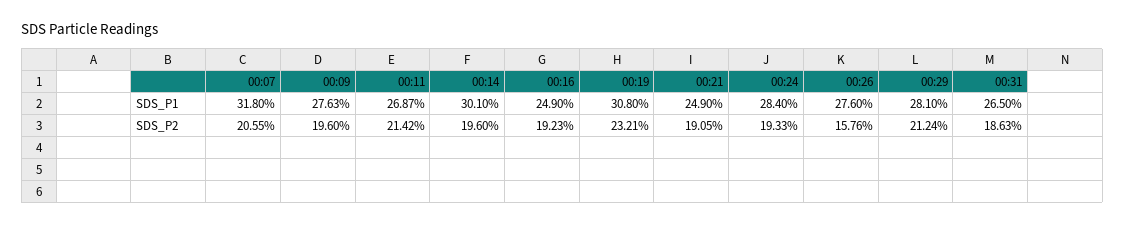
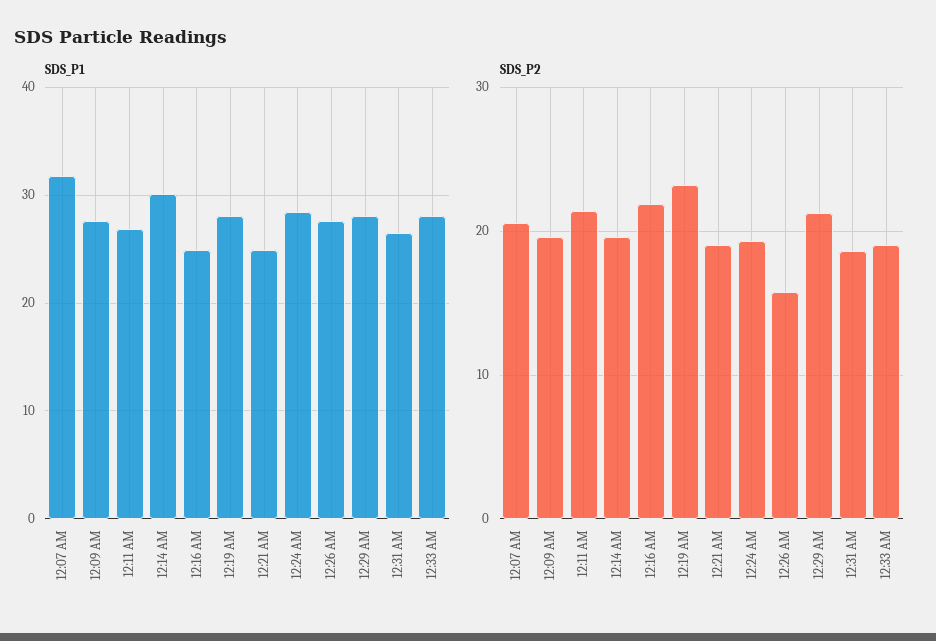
SDS_P1, 00:19: 30.8 -> 28
SDS_P2, 00:16: 19.23 -> 22
SDS_P1, 12:33 AM: none -> 28
SDS_P2, 12:33 AM: none -> 19

